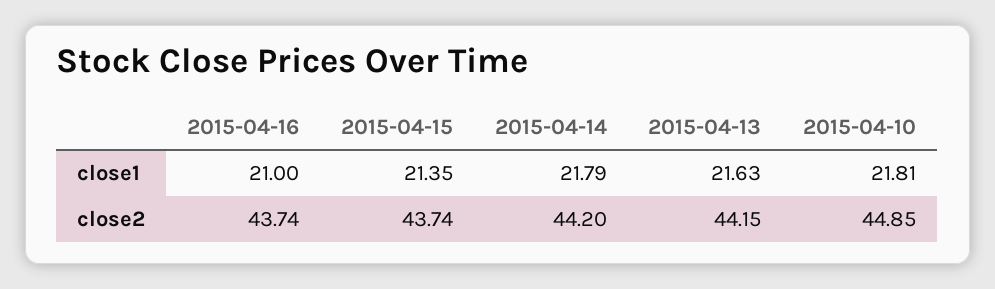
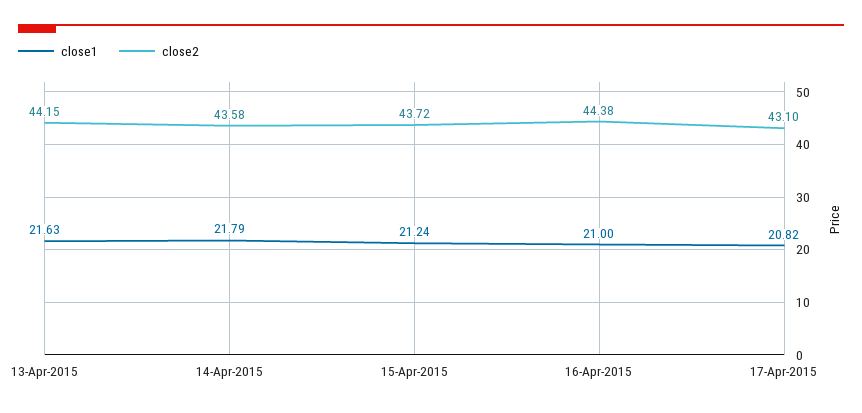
close1, 2015-04-15: 21.35 -> 21.24
close1, 2015-04-10: 21.81 -> none
close2, 2015-04-16: 43.74 -> 44.38
close2, 2015-04-15: 43.74 -> 43.72
close2, 2015-04-14: 44.2 -> 43.58
close2, 2015-04-10: 44.85 -> none
close1, 17-Apr-2015: none -> 20.82
close2, 17-Apr-2015: none -> 43.1

